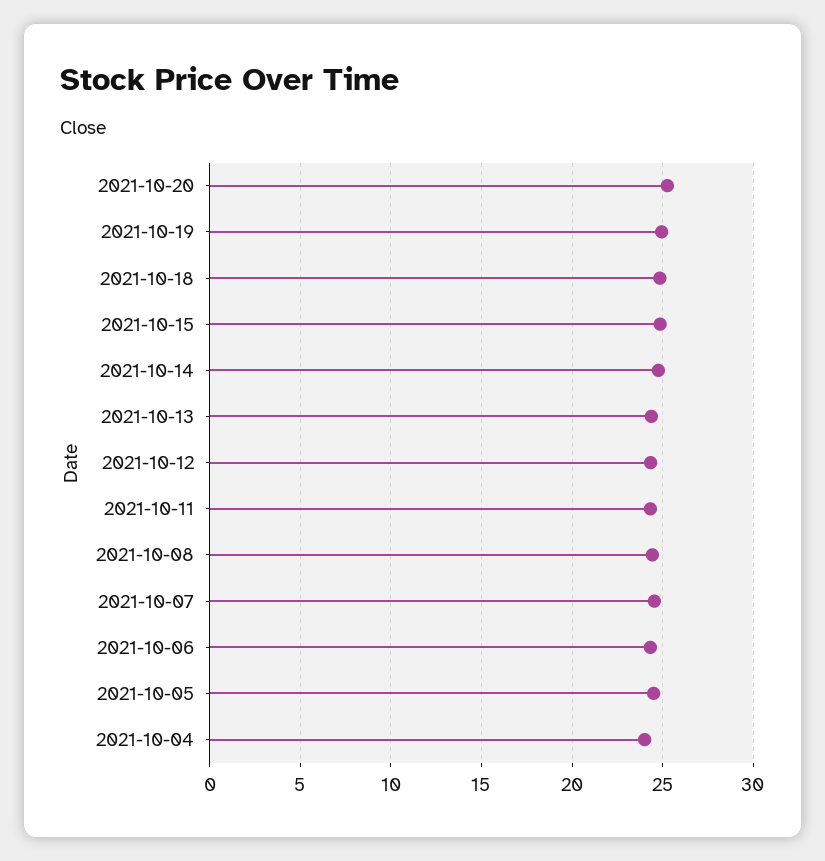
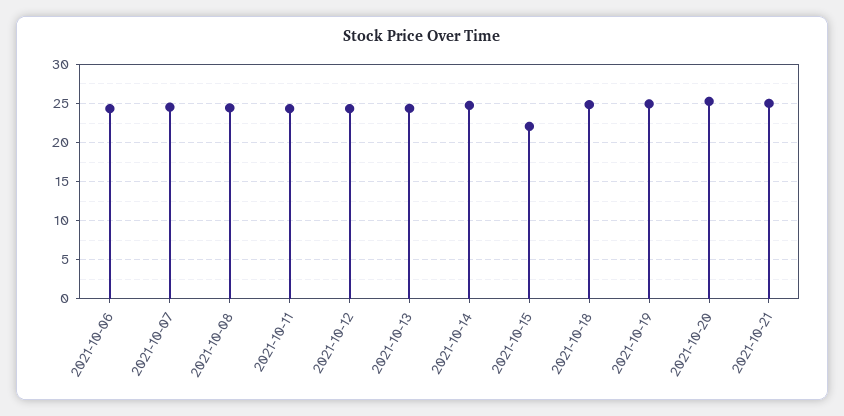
2021-10-15: 25 -> 22
2021-10-05: 24.5 -> none
2021-10-04: 24 -> none
2021-10-21: none -> 25

